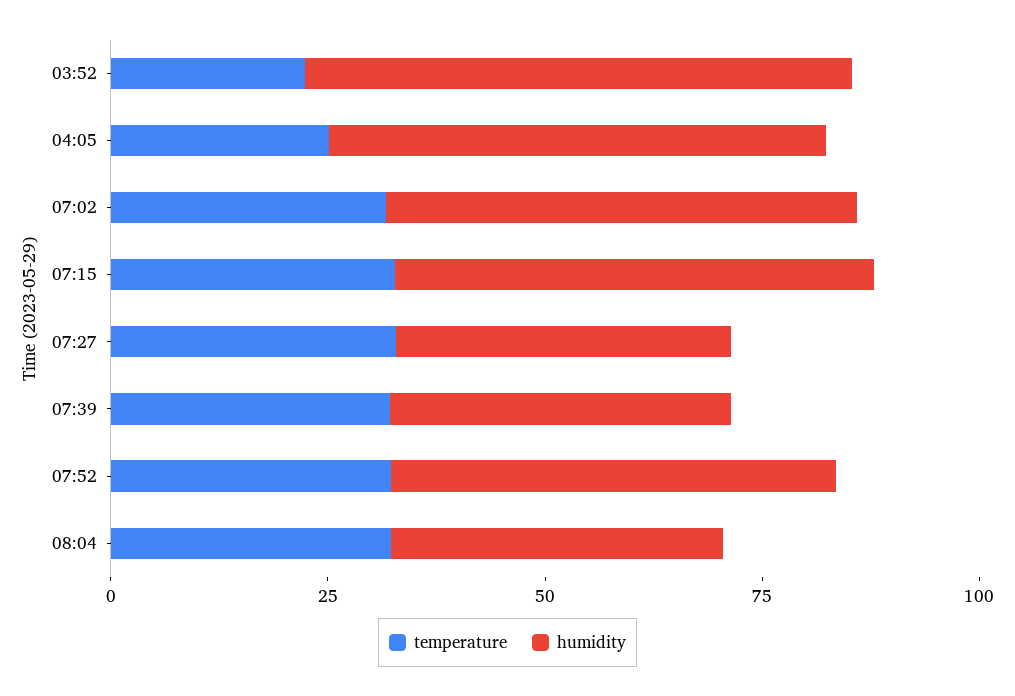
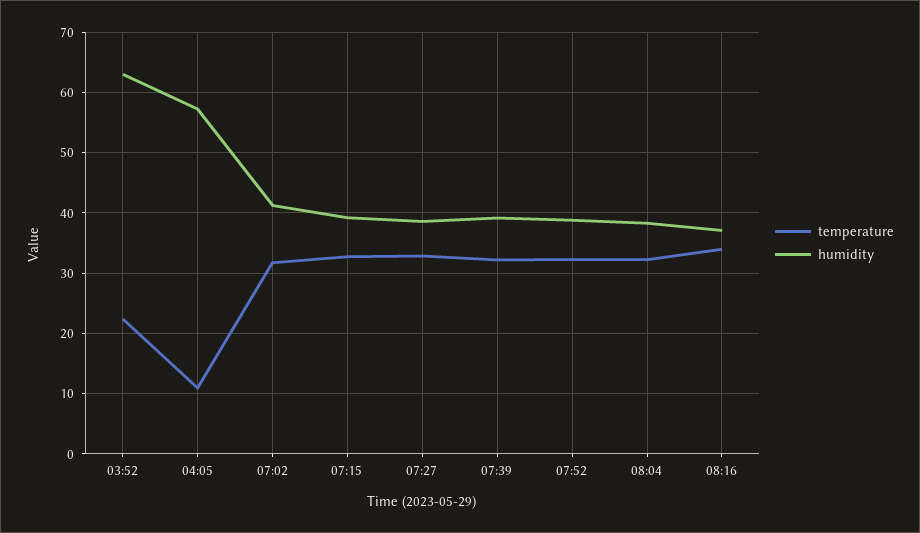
temperature, 04:05: 25 -> 11
humidity, 07:02: 55 -> 41
humidity, 07:15: 55 -> 39
humidity, 07:52: 50 -> 39
temperature, 08:16: none -> 34
humidity, 08:16: none -> 37

